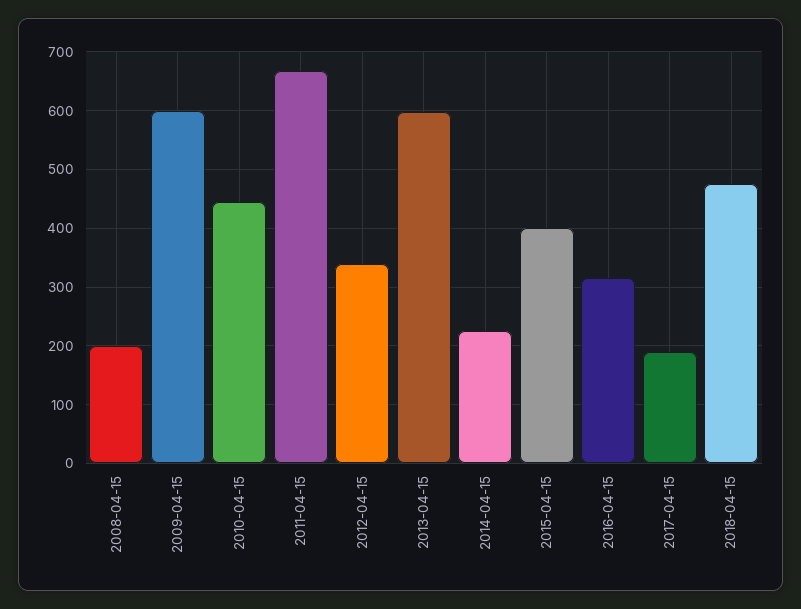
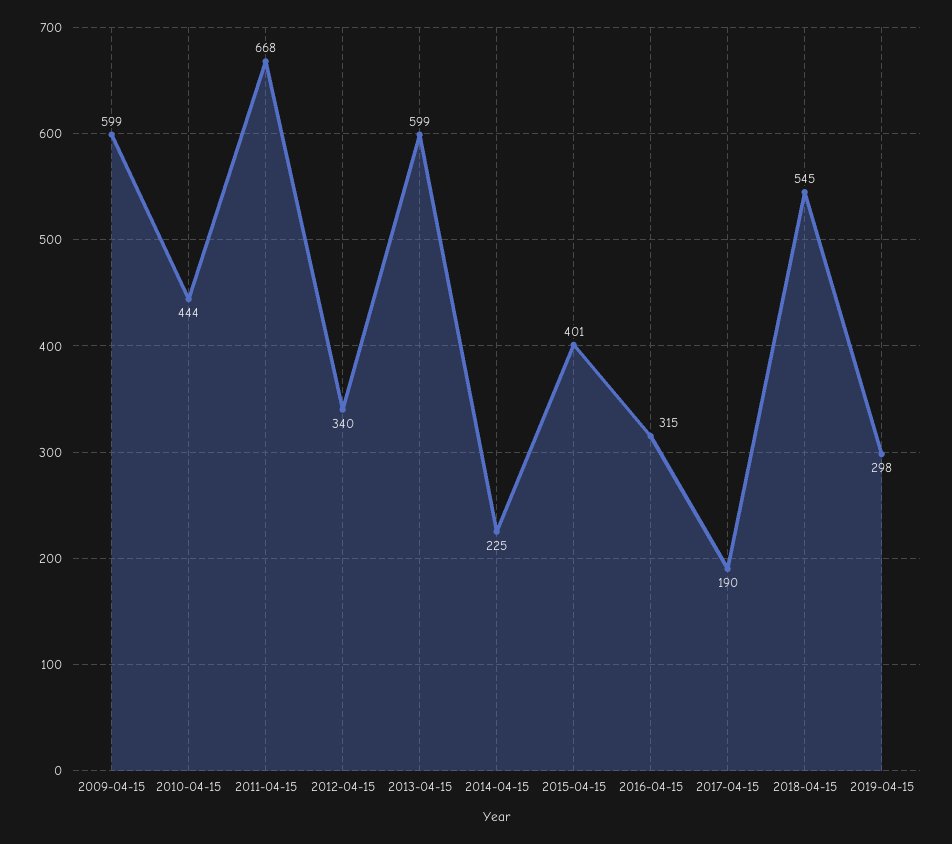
2008-04-15: 200 -> none
2018-04-15: 480 -> 545
2019-04-15: none -> 298

